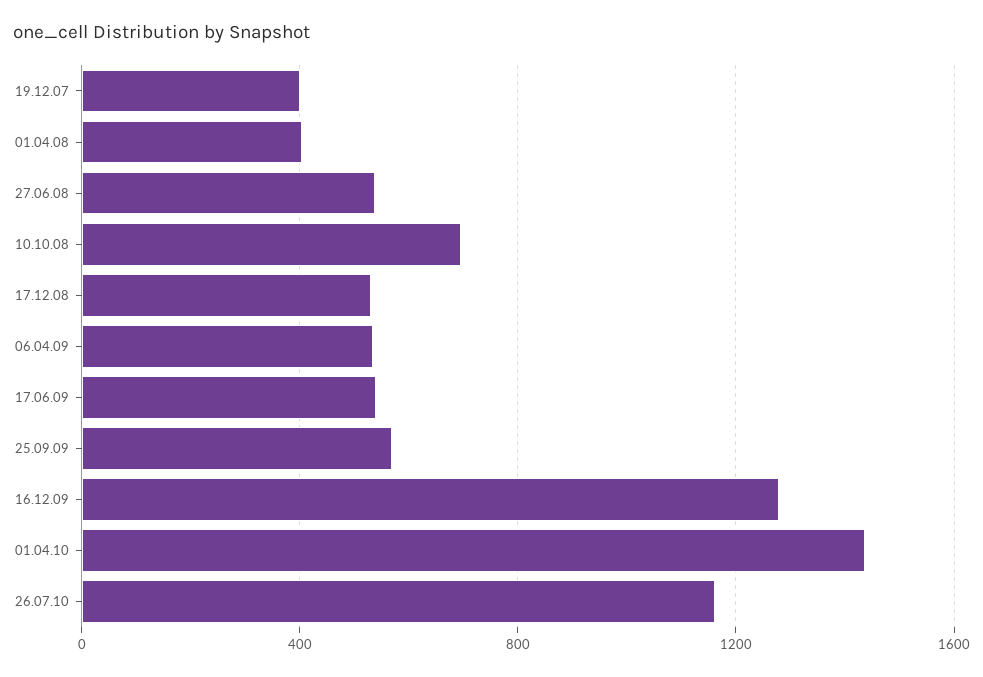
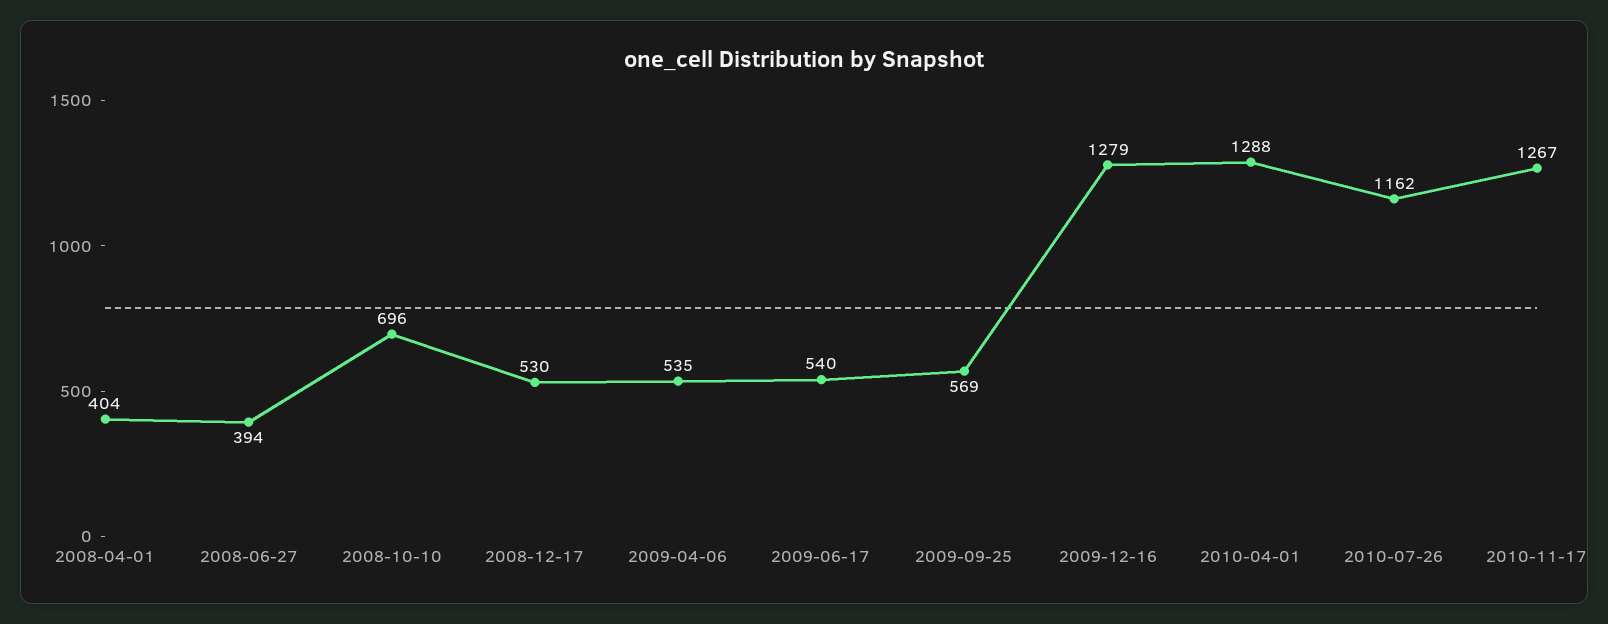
19.12.07: 400 -> none
27.06.08: 550 -> 394
01.04.10: 1450 -> 1288
2010-11-17: none -> 1267

